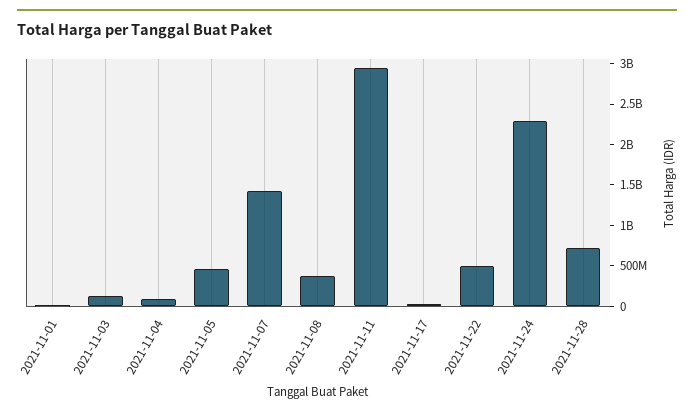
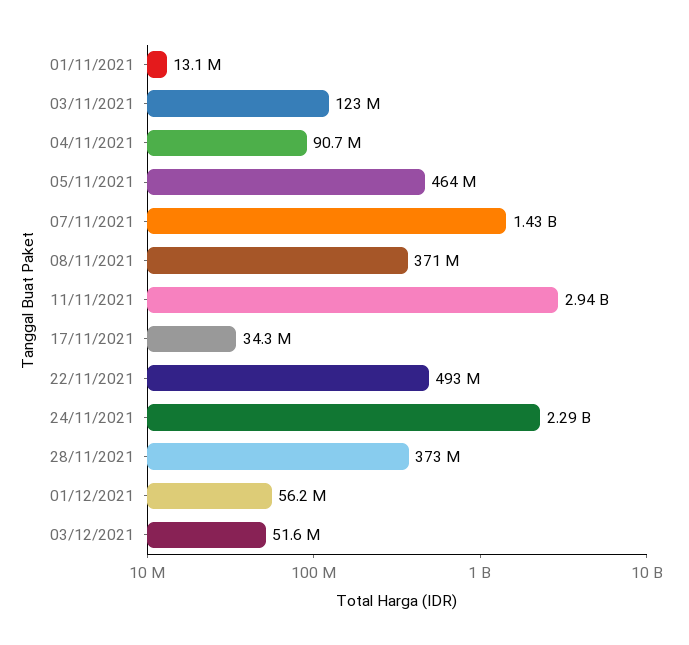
2021-11-28: 700000000 -> 373000000
01/12/2021: none -> 56200000
03/12/2021: none -> 51600000

